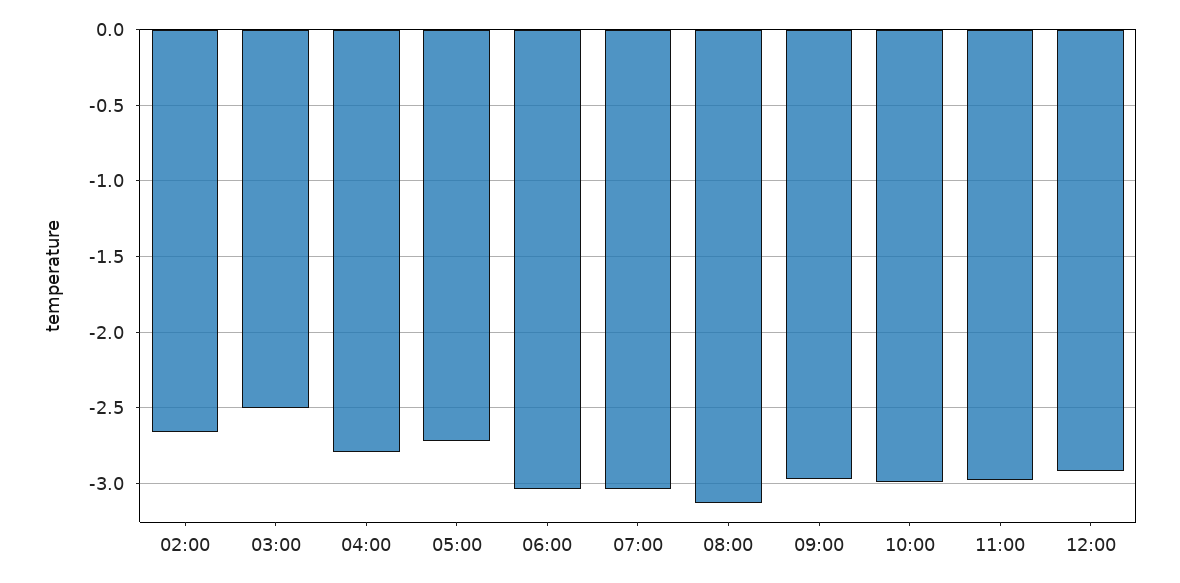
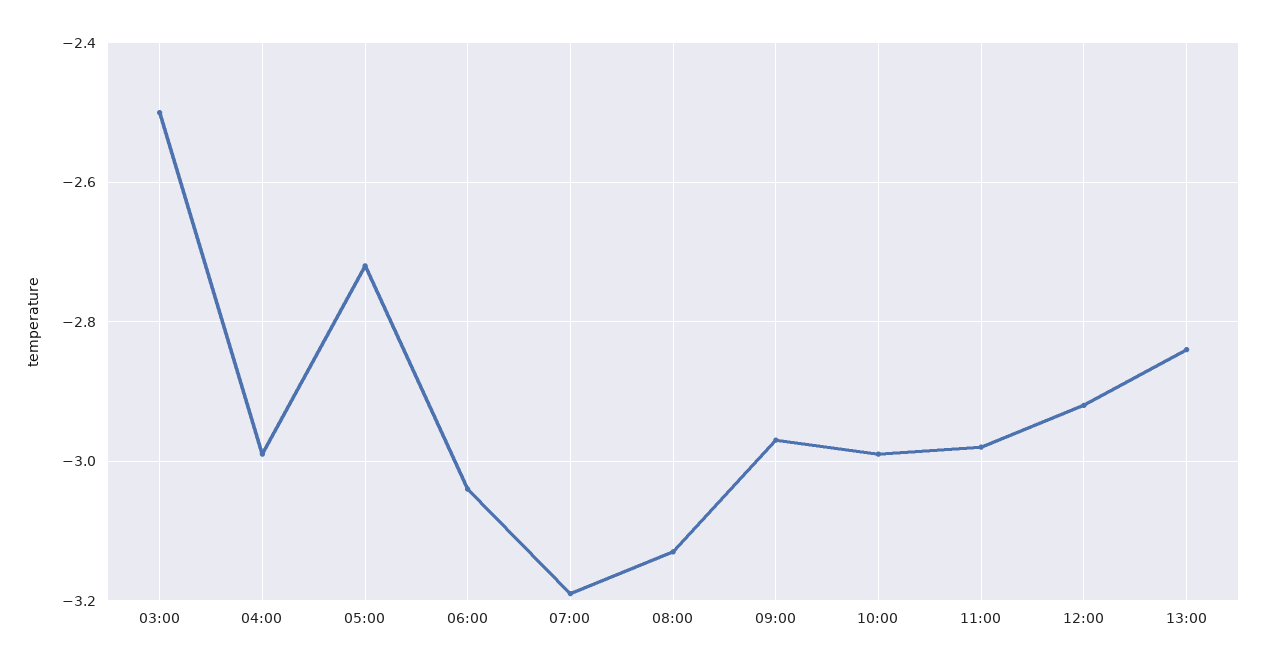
02:00: -2.65 -> none
04:00: -2.8 -> -3
07:00: -3.05 -> -3.2
13:00: none -> -2.85

